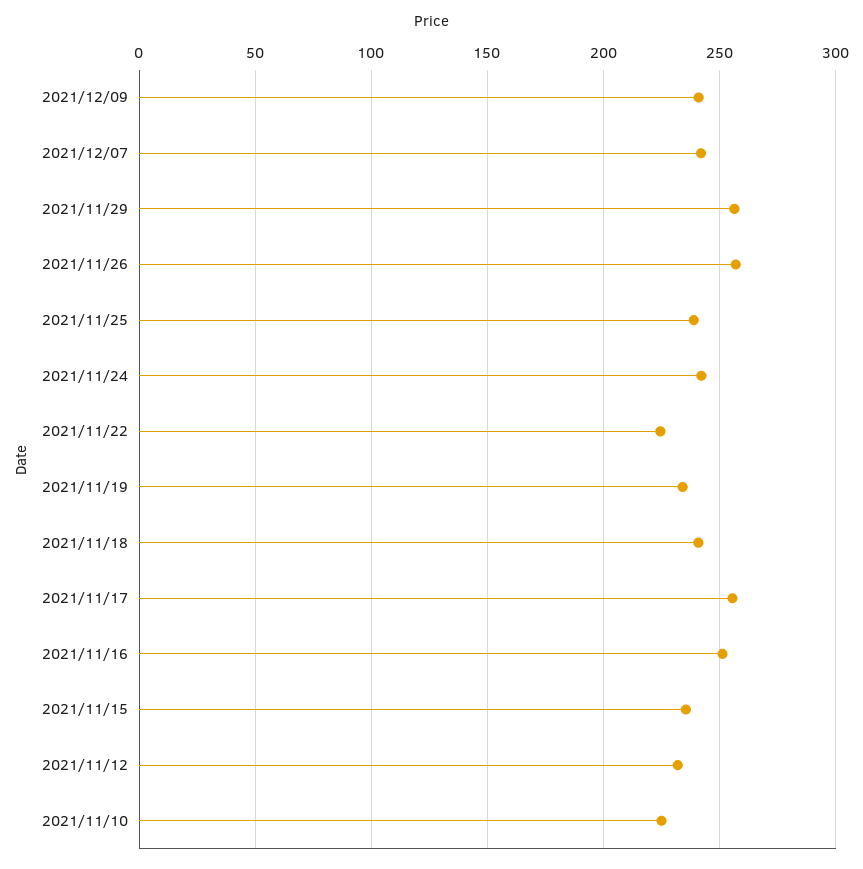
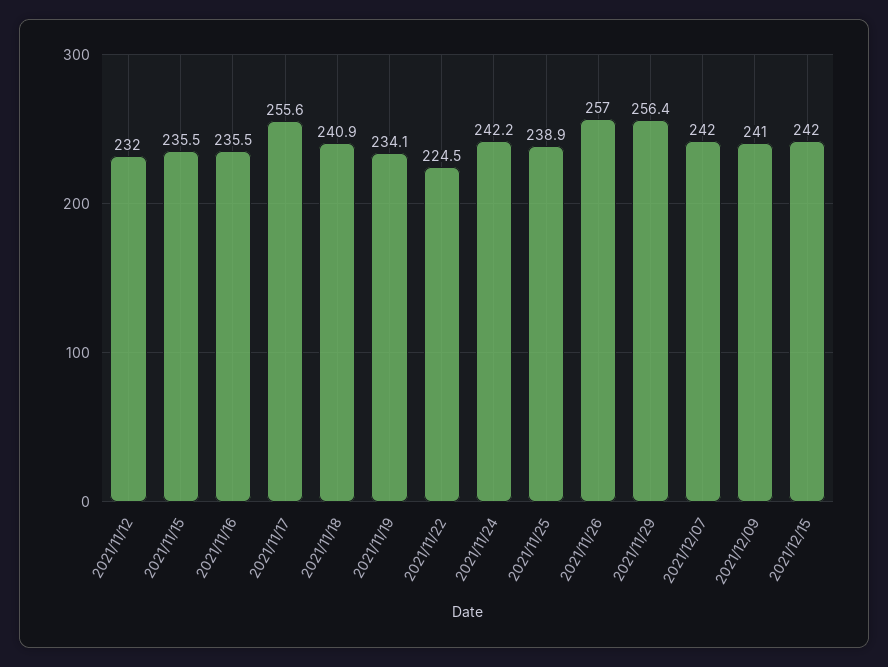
2021/11/16: 250 -> 235.5
2021/11/10: 225 -> none
2021/12/15: none -> 242

